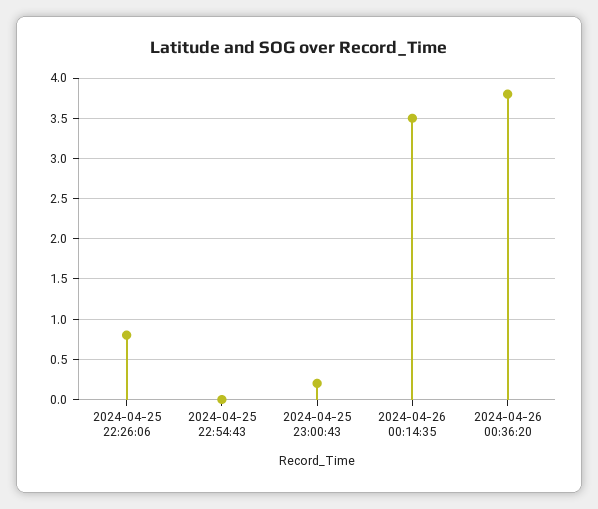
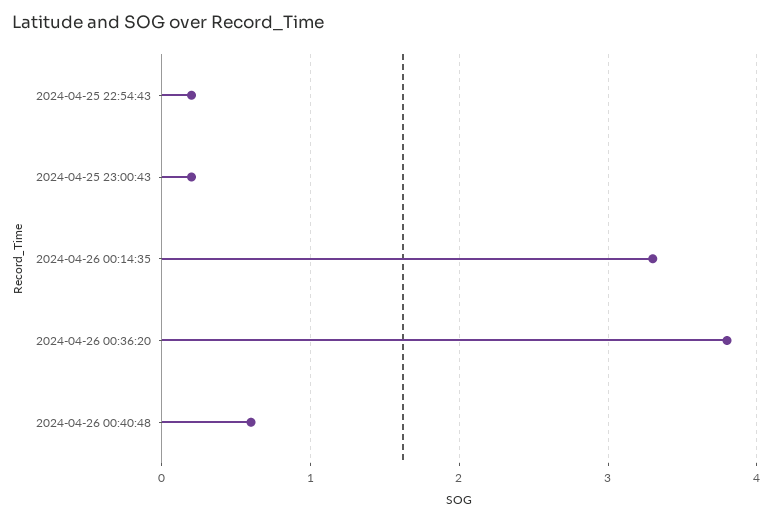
2024-04-25 22:26:06: 0.8 -> none
2024-04-25 22:54:43: 0 -> 0.2
2024-04-26 00:14:35: 3.5 -> 3.3
2024-04-26 00:40:48: none -> 0.6

